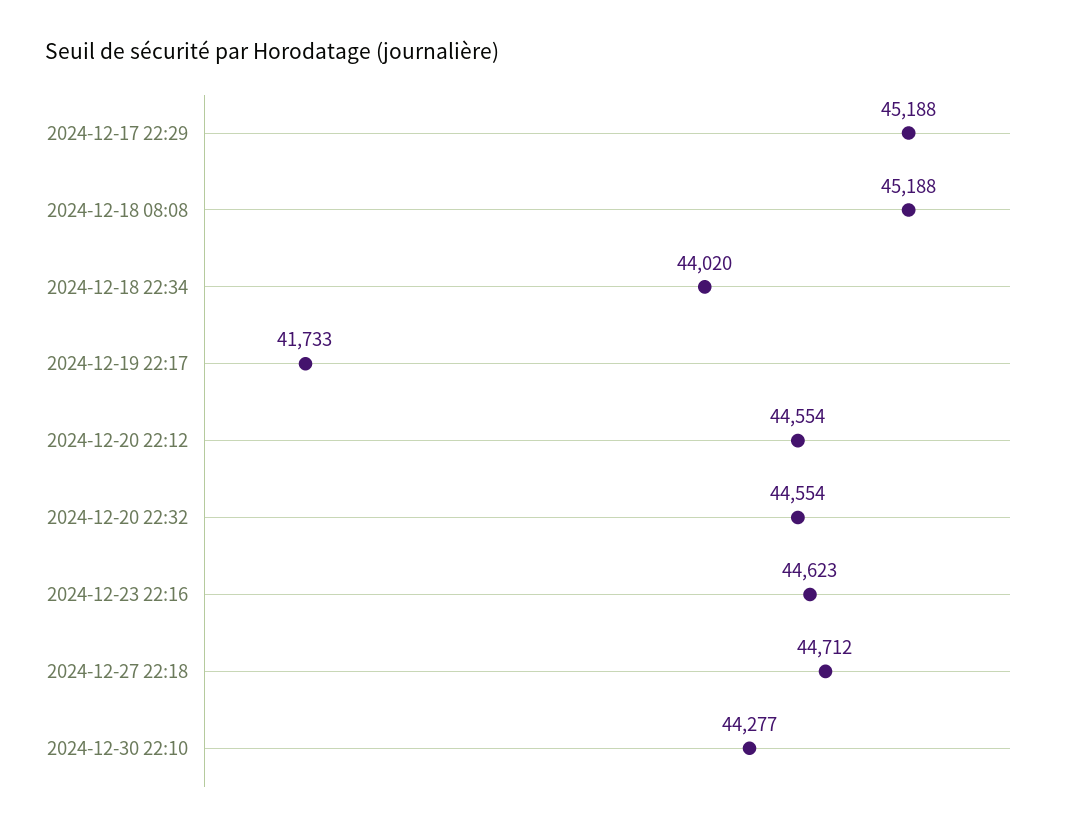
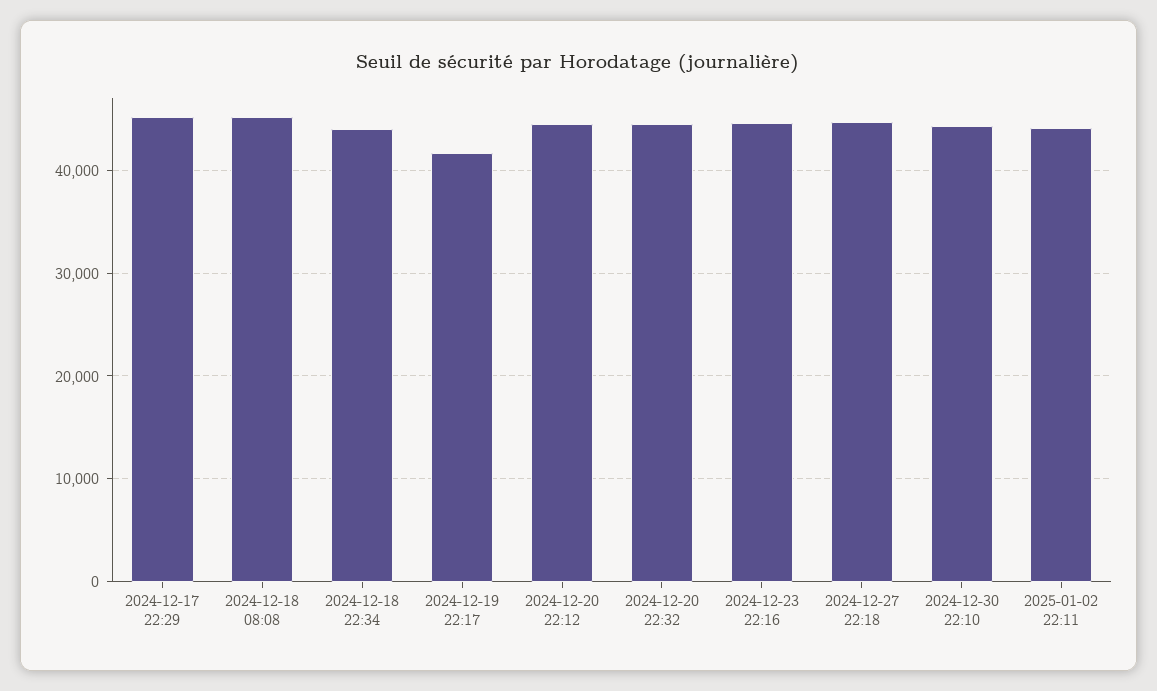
2025-01-02 22:11: none -> 44000

